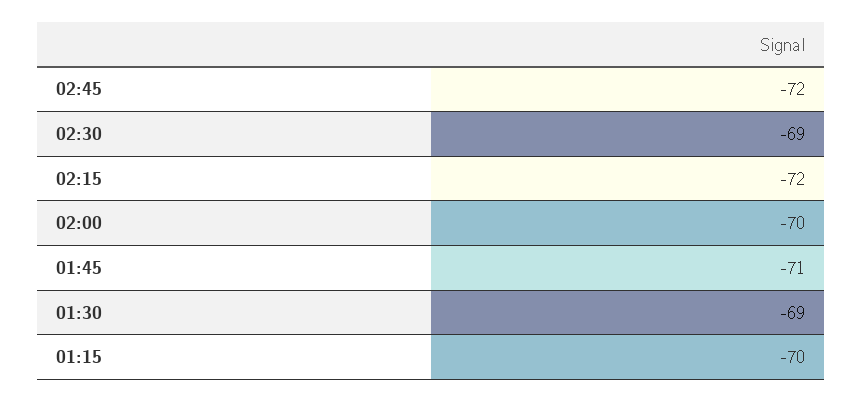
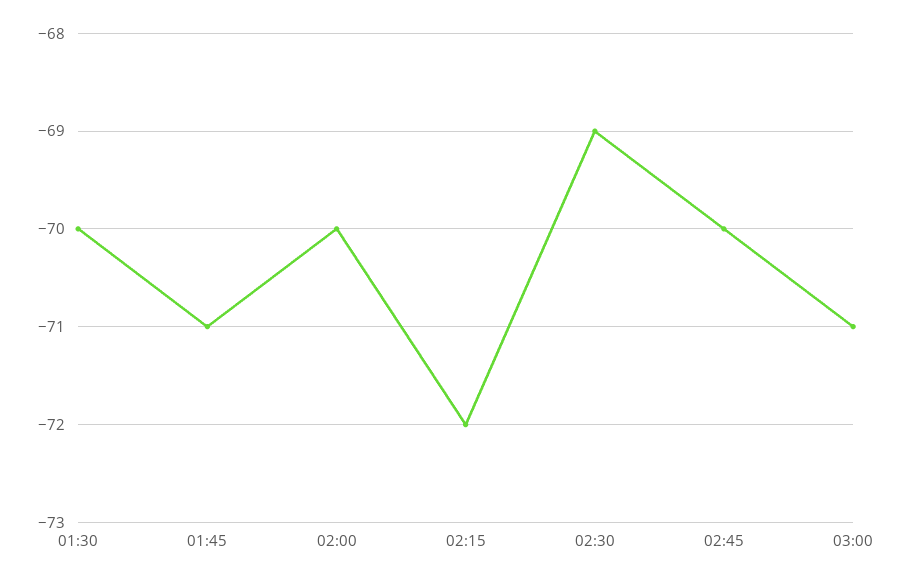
02:45: -72 -> -70
01:30: -69 -> -70
01:15: -70 -> none
03:00: none -> -71

